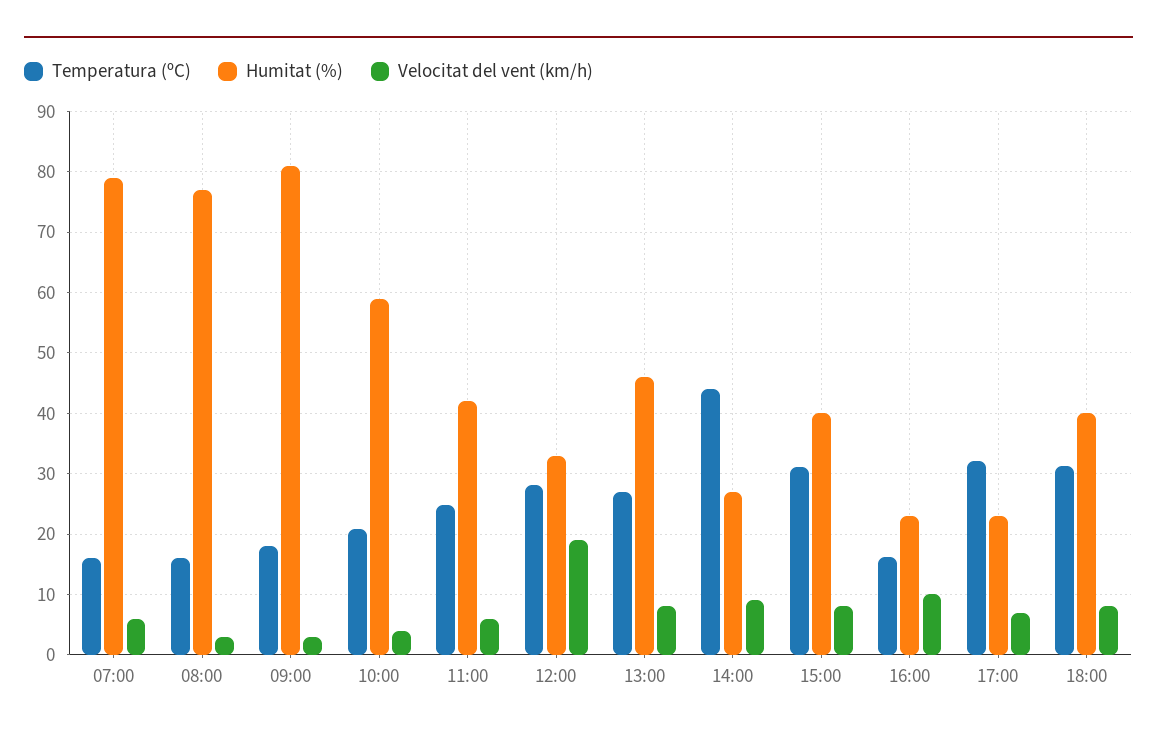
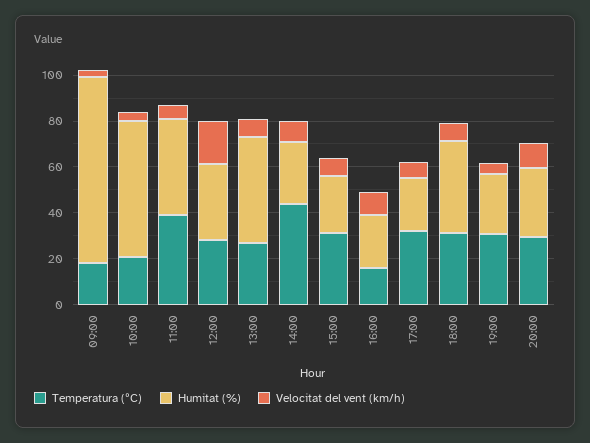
Temperatura (ºC), 07:00: 16 -> none
Humitat (%), 07:00: 79 -> none
Velocitat del vent (km/h), 07:00: 6 -> none
Temperatura (ºC), 08:00: 16 -> none
Humitat (%), 08:00: 77 -> none
Velocitat del vent (km/h), 08:00: 3 -> none
Temperatura (ºC), 11:00: 25 -> 40
Humitat (%), 15:00: 40 -> 25
Temperatura (ºC), 19:00: none -> 30
Humitat (%), 19:00: none -> 25
Velocitat del vent (km/h), 19:00: none -> 5
Temperatura (ºC), 20:00: none -> 30
Humitat (%), 20:00: none -> 30
Velocitat del vent (km/h), 20:00: none -> 10

